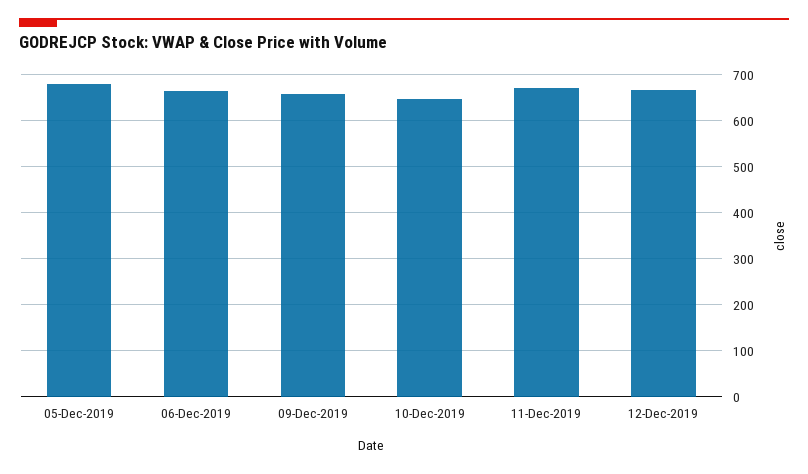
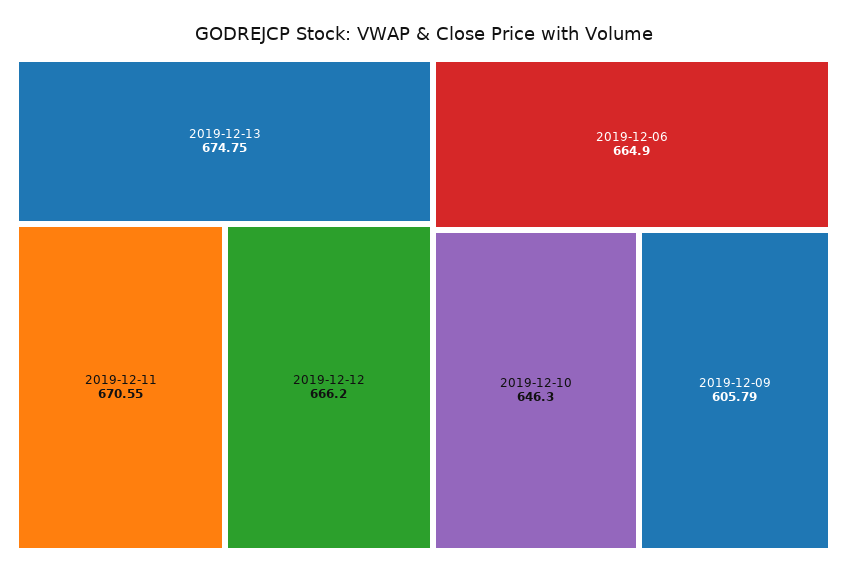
05-Dec-2019: 680 -> none
09-Dec-2019: 660 -> 605.79
2019-12-13: none -> 674.75

